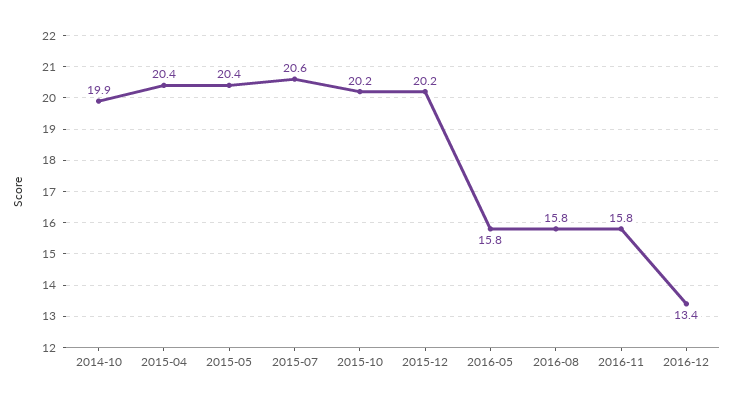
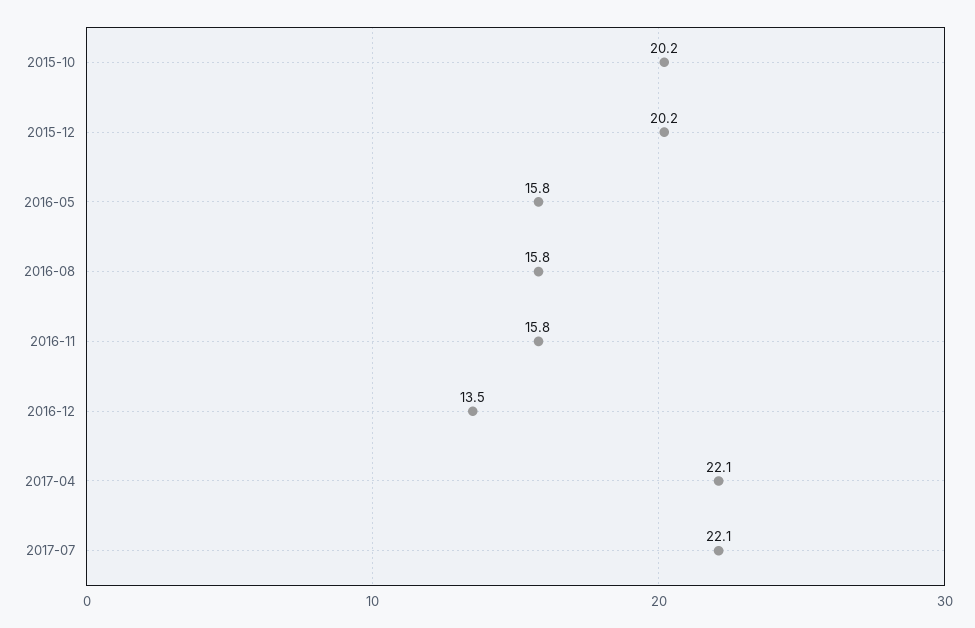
2014-10: 19.9 -> none
2015-04: 20.4 -> none
2015-05: 20.4 -> none
2015-07: 20.6 -> none
2016-12: 13.4 -> 13.5
2017-04: none -> 22.1
2017-07: none -> 22.1

